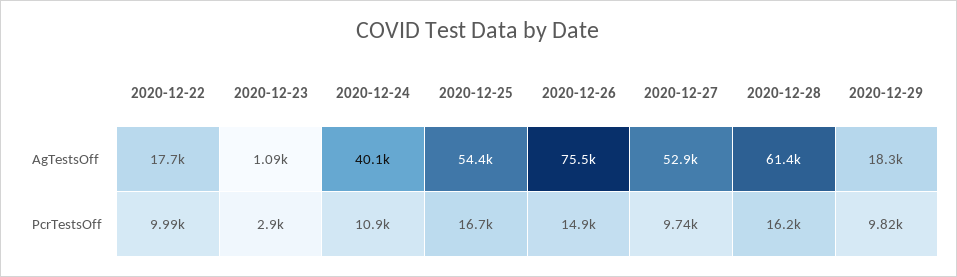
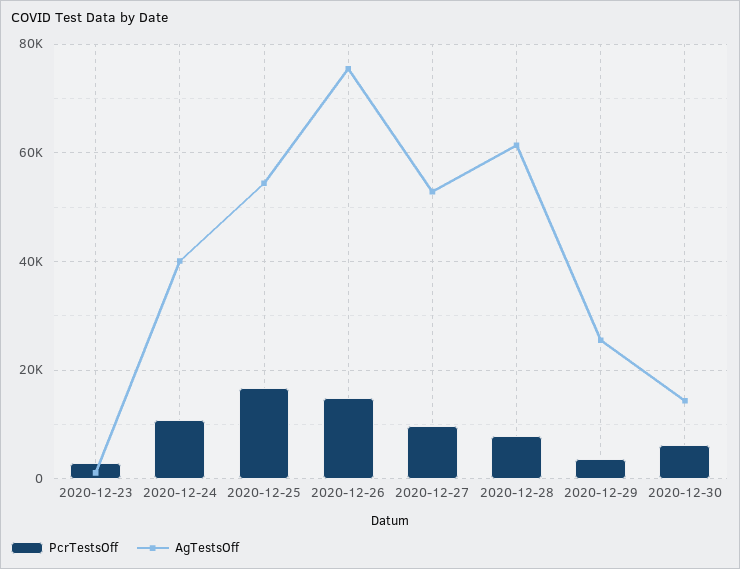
AgTestsOff, 2020-12-22: 17700 -> none
AgTestsOff, 2020-12-29: 18300 -> 26000
PcrTestsOff, 2020-12-22: 9990 -> none
PcrTestsOff, 2020-12-28: 16200 -> 8000
PcrTestsOff, 2020-12-29: 9820 -> 4000
PcrTestsOff, 2020-12-30: none -> 6000
AgTestsOff, 2020-12-30: none -> 14000

